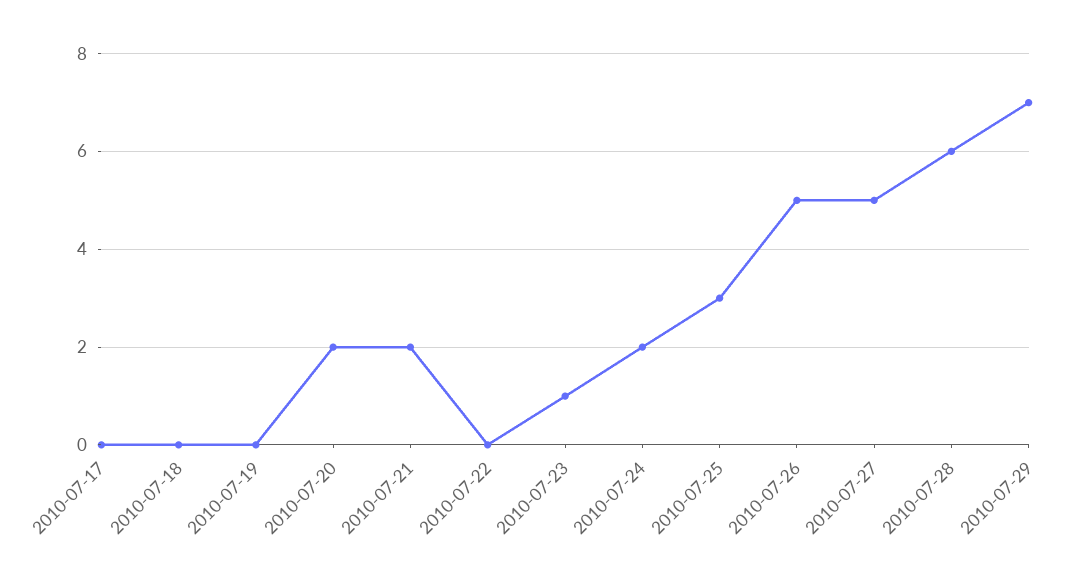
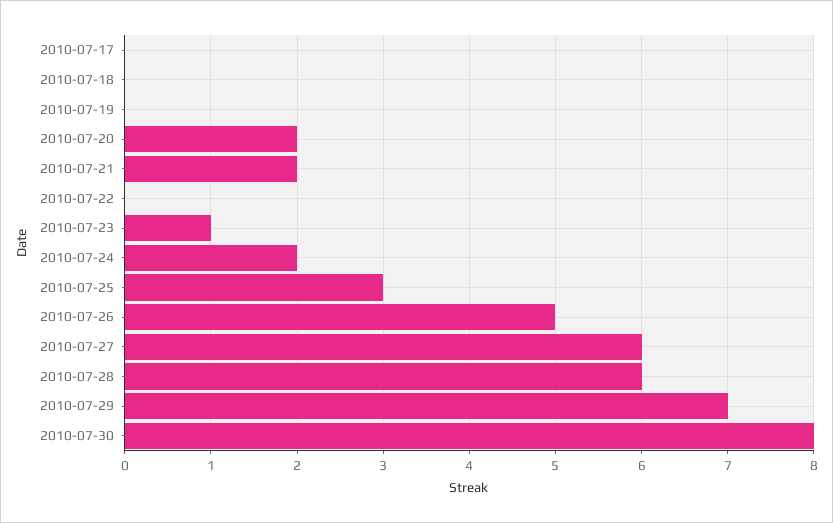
2010-07-27: 5 -> 6
2010-07-30: none -> 8

